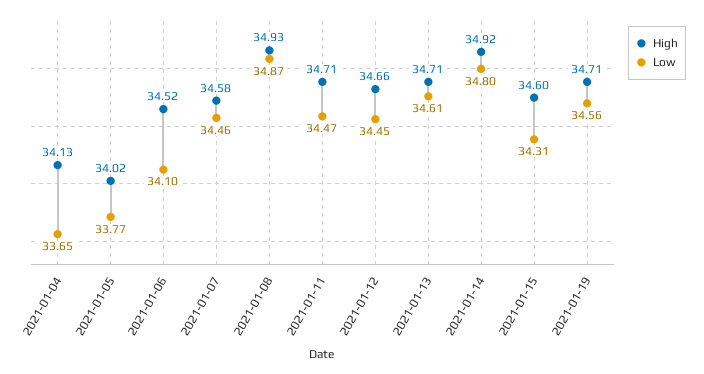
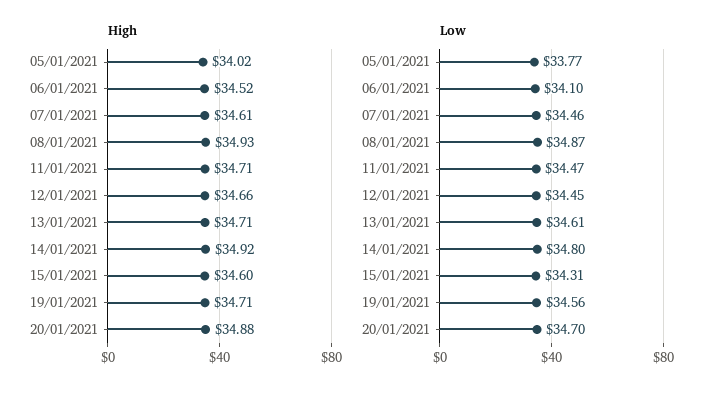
High, 2021-01-04: 34.13 -> none
Low, 2021-01-04: 33.65 -> none
High, 2021-01-07: 34.58 -> 34.61
High, 20/01/2021: none -> 34.88
Low, 20/01/2021: none -> 34.7

